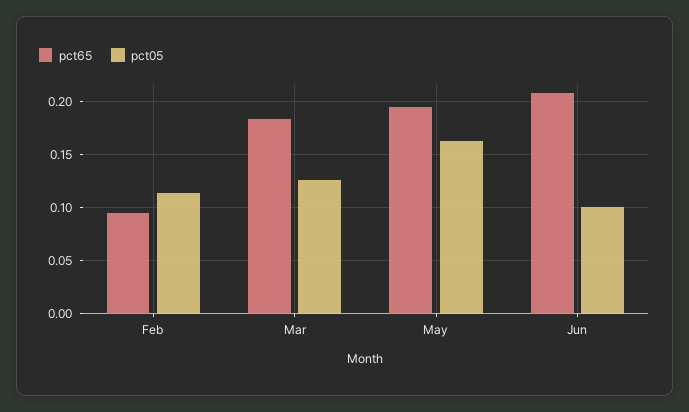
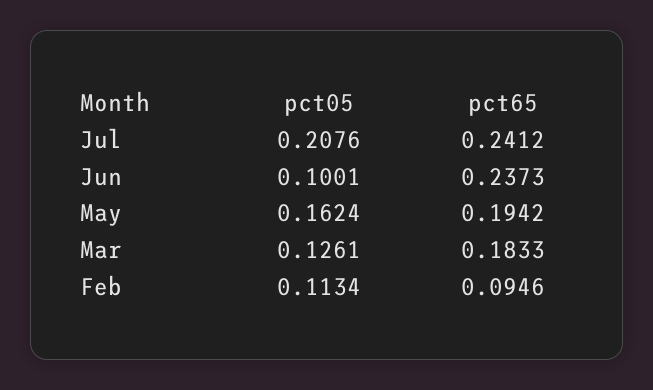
pct65, Jun: 0.21 -> 0.2373
pct05, Jul: none -> 0.2076
pct65, Jul: none -> 0.2412

